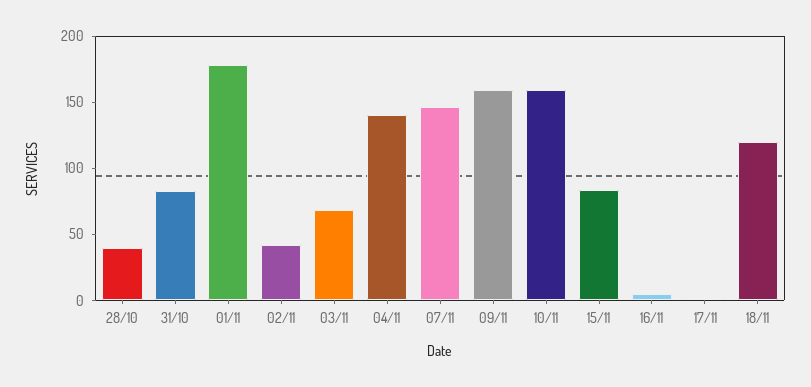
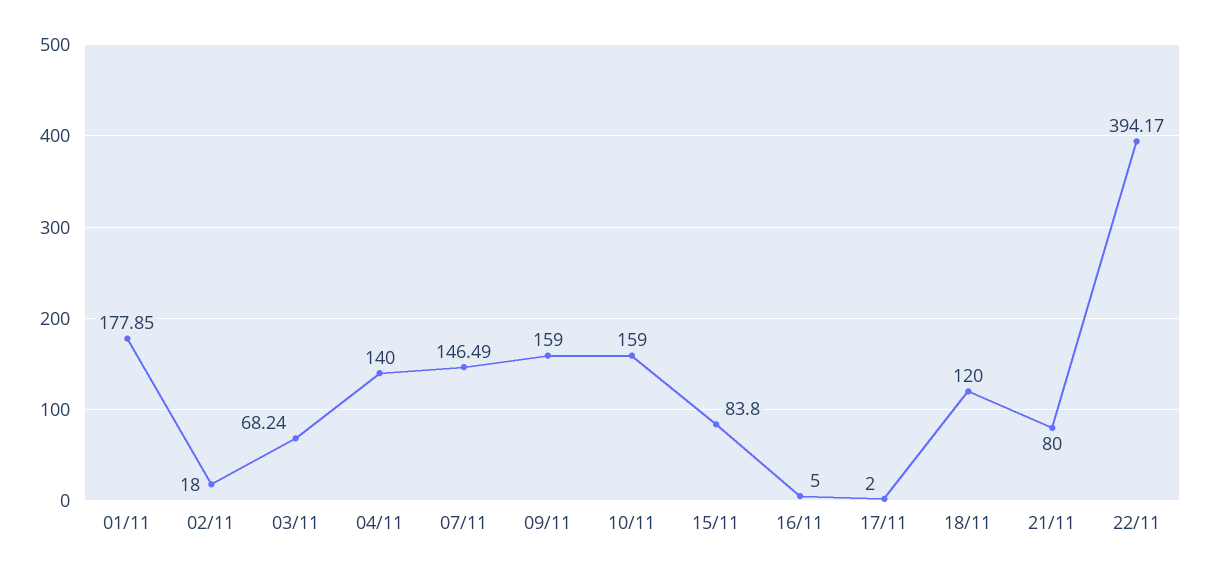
28/10: 40 -> none
31/10: 80 -> none
02/11: 40 -> 18
21/11: none -> 80
22/11: none -> 394.17

